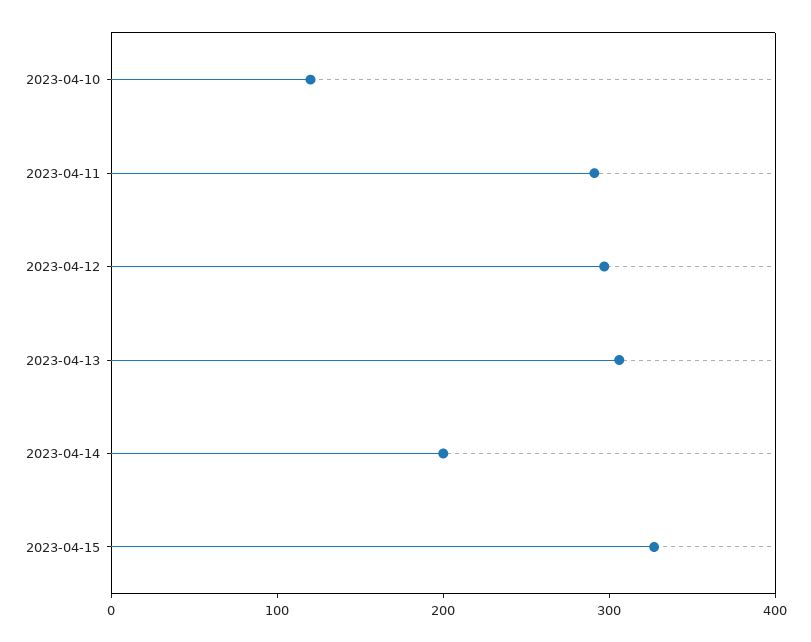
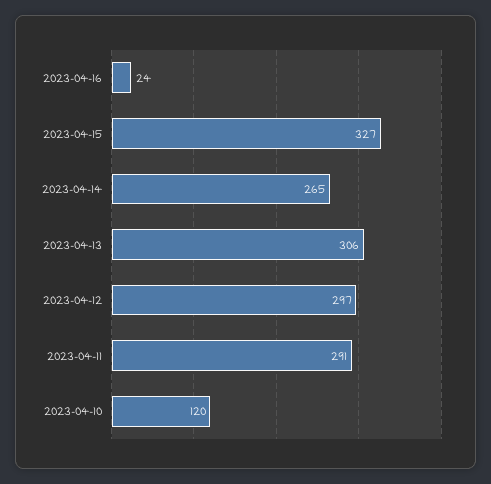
2023-04-14: 200 -> 265
2023-04-16: none -> 24

